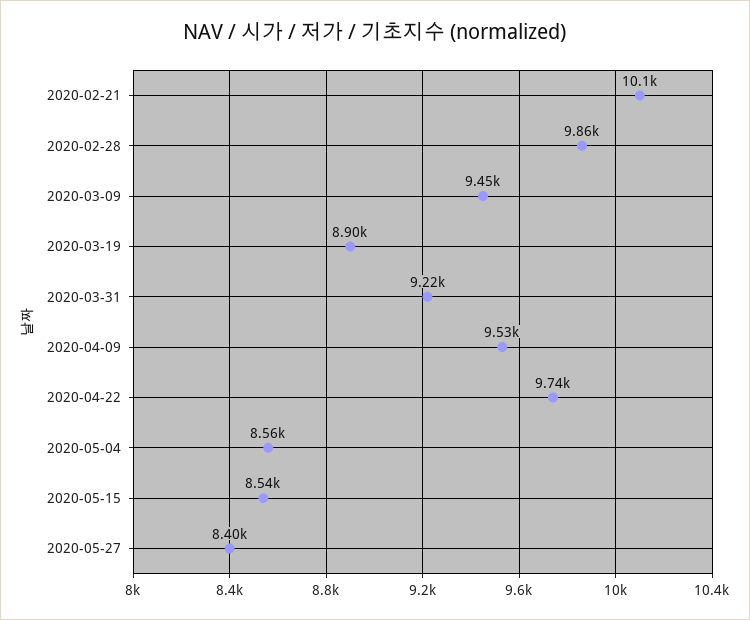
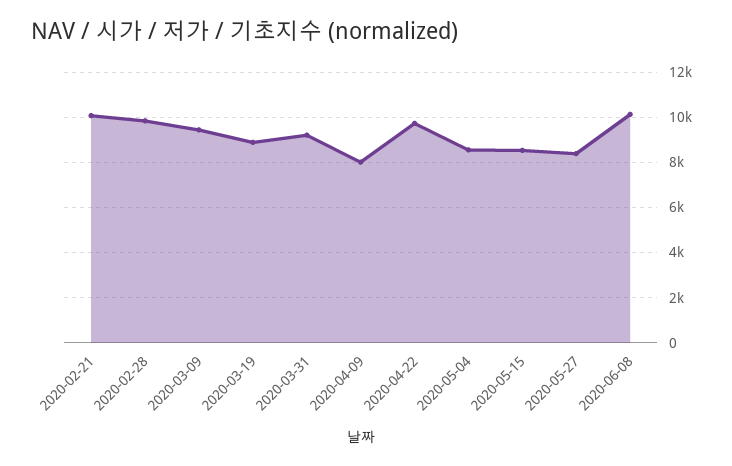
2020-04-09: 9530 -> 8000
2020-06-08: none -> 10000

